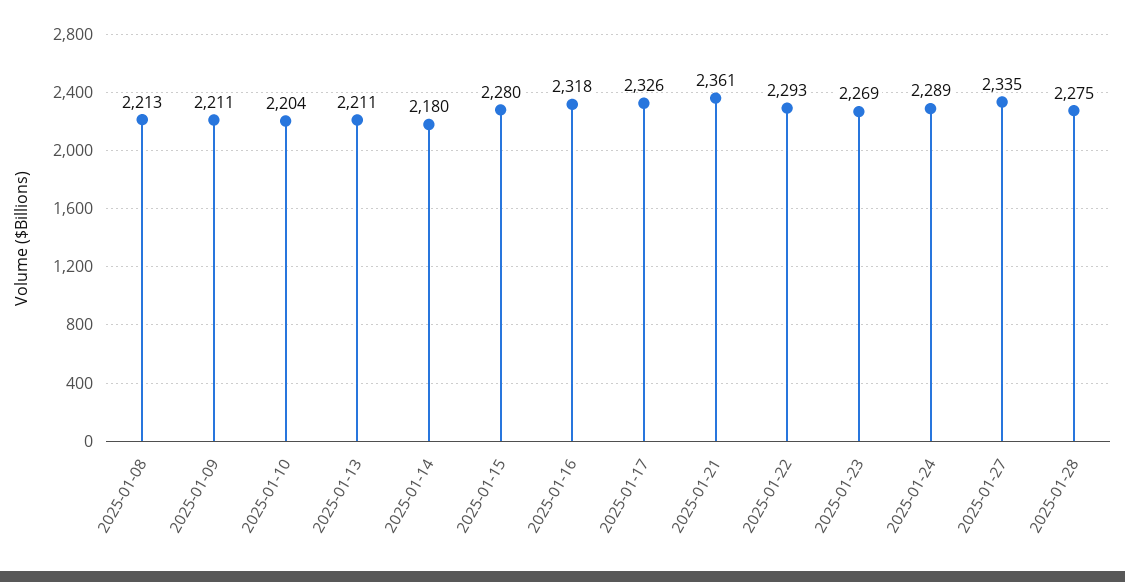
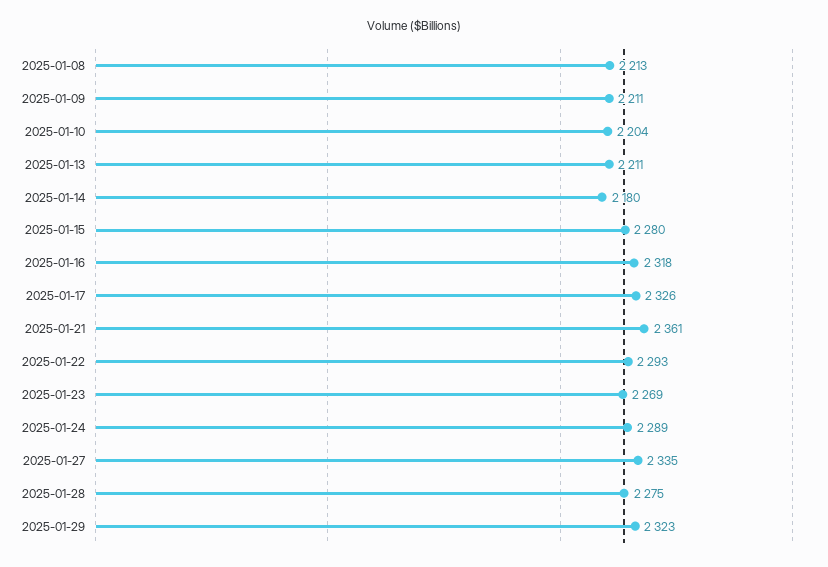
2025-01-29: none -> 2323

